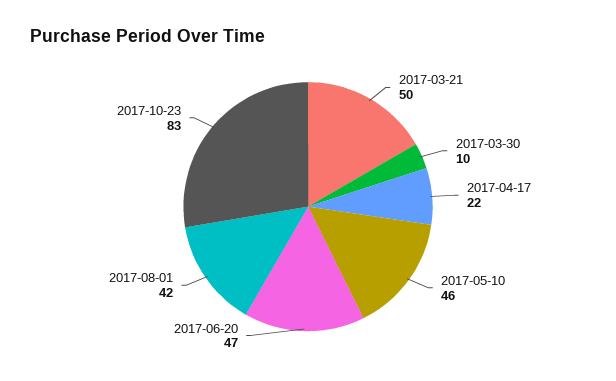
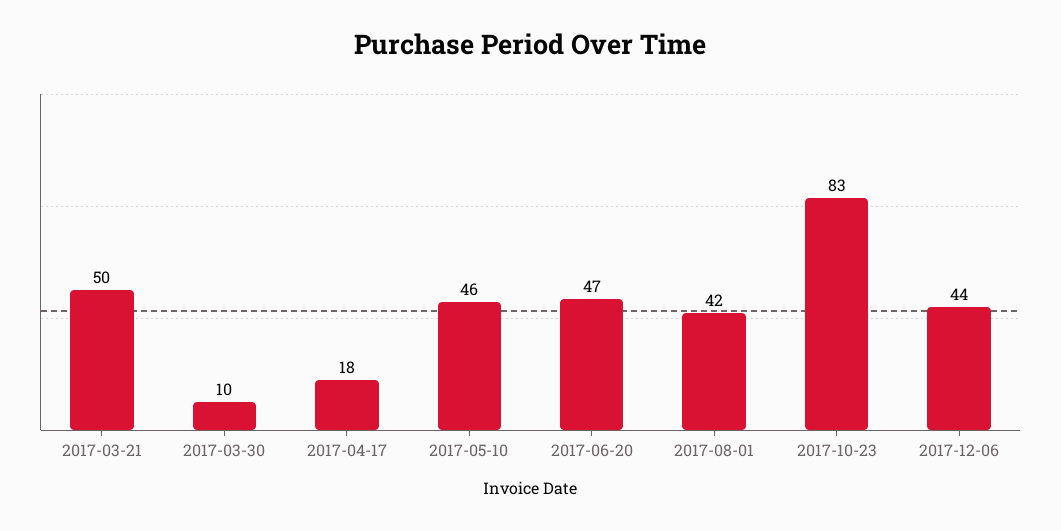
2017-04-17: 22 -> 18
2017-12-06: none -> 44

